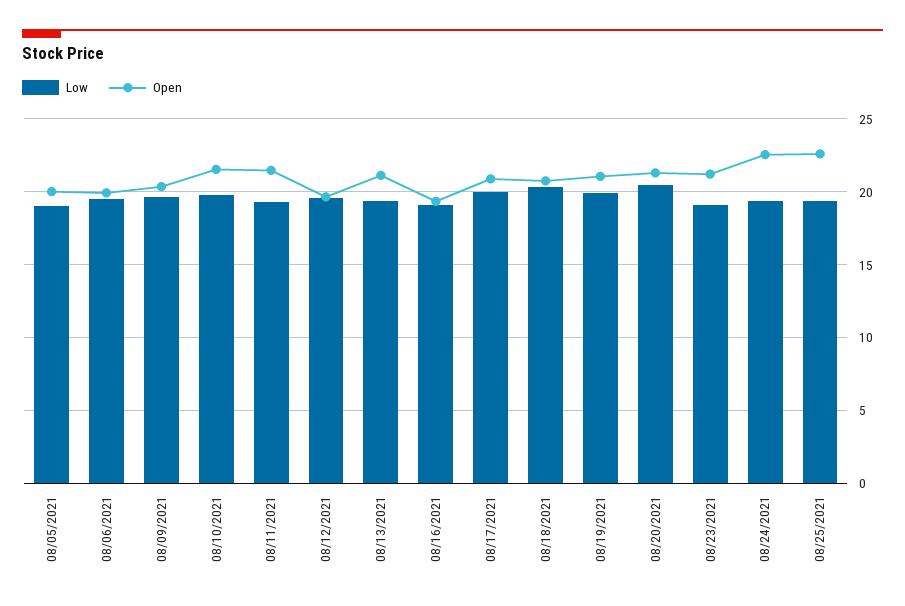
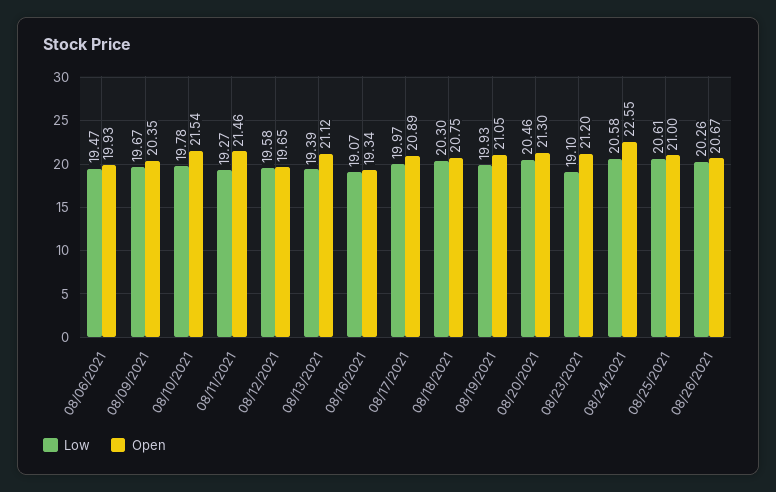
Low, 08/05/2021: 19 -> none
Open, 08/05/2021: 20 -> none
Low, 08/24/2021: 19.5 -> 20.58
Low, 08/25/2021: 19.5 -> 20.61
Open, 08/25/2021: 22.5 -> 21
Low, 08/26/2021: none -> 20.26
Open, 08/26/2021: none -> 20.67

